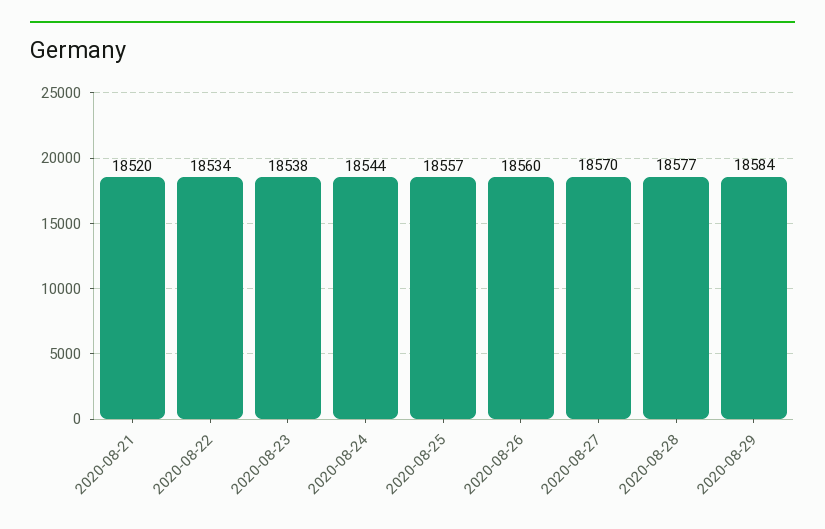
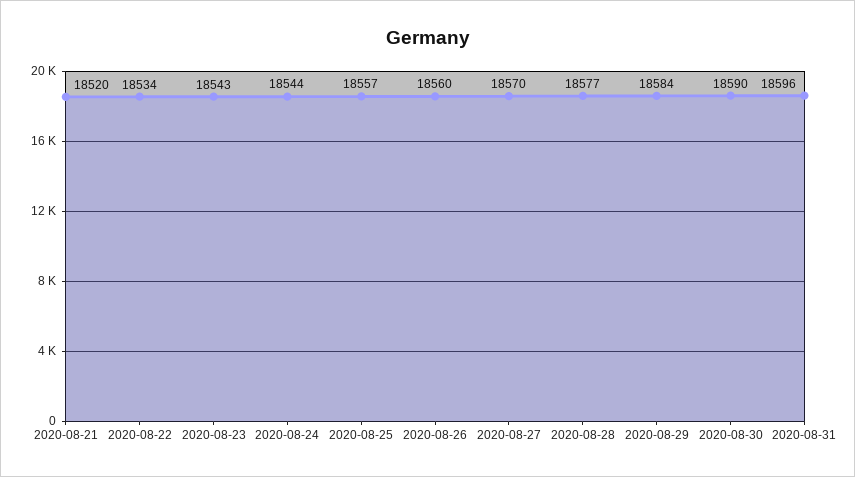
2020-08-23: 18538 -> 18543
2020-08-30: none -> 18590
2020-08-31: none -> 18596

